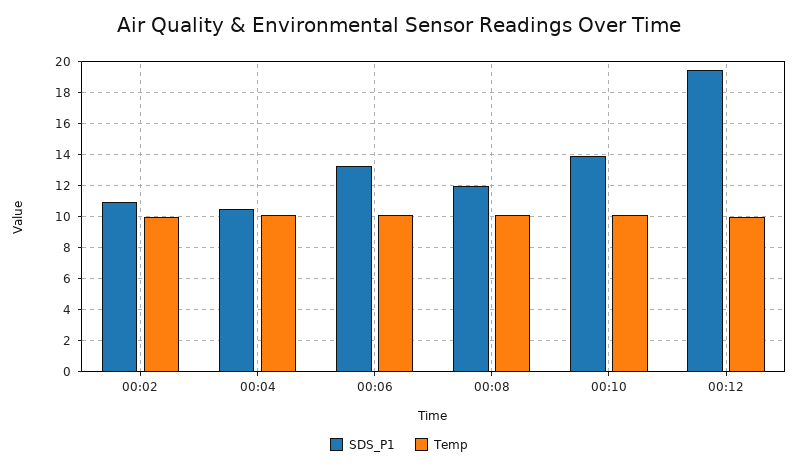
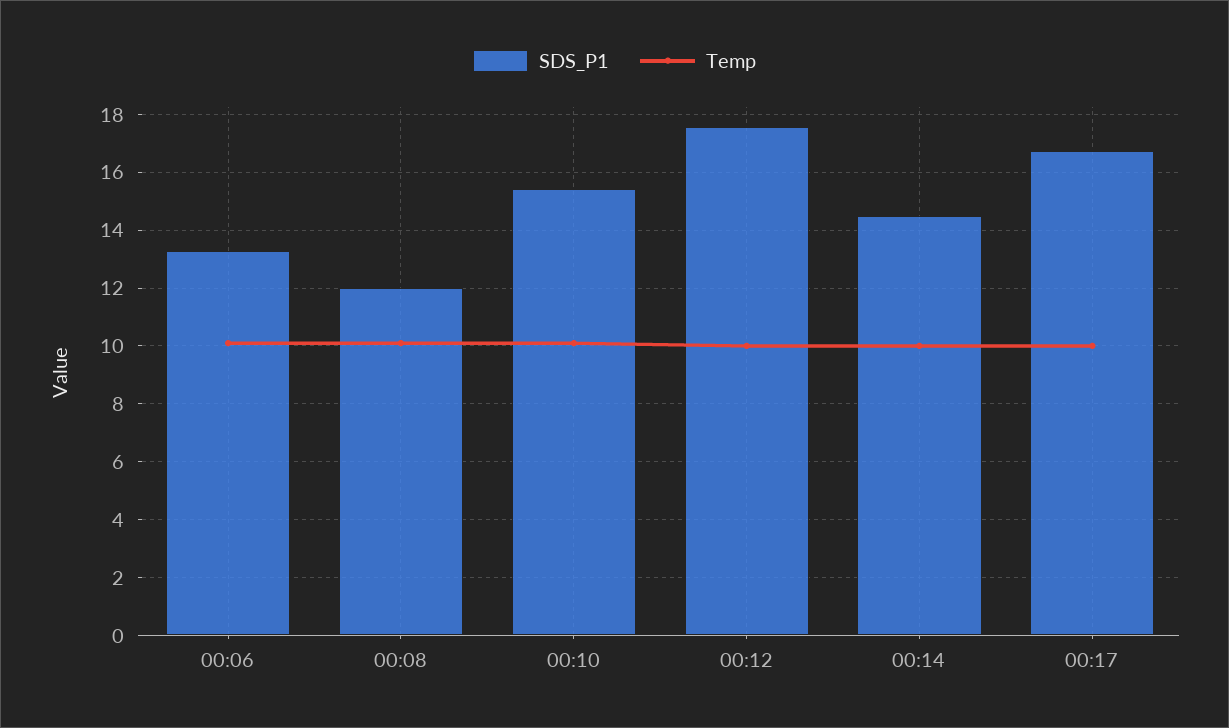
SDS_P1, 00:02: 11 -> none
Temp, 00:02: 10 -> none
SDS_P1, 00:04: 10.5 -> none
Temp, 00:04: 10 -> none
SDS_P1, 00:10: 14 -> 15.5
SDS_P1, 00:12: 19.5 -> 17.5
SDS_P1, 00:14: none -> 14.5
Temp, 00:14: none -> 10
SDS_P1, 00:17: none -> 16.75
Temp, 00:17: none -> 10

